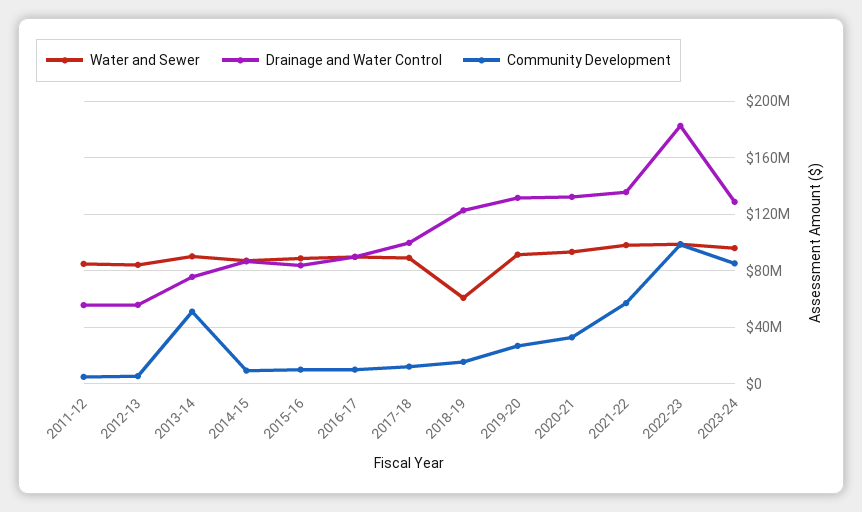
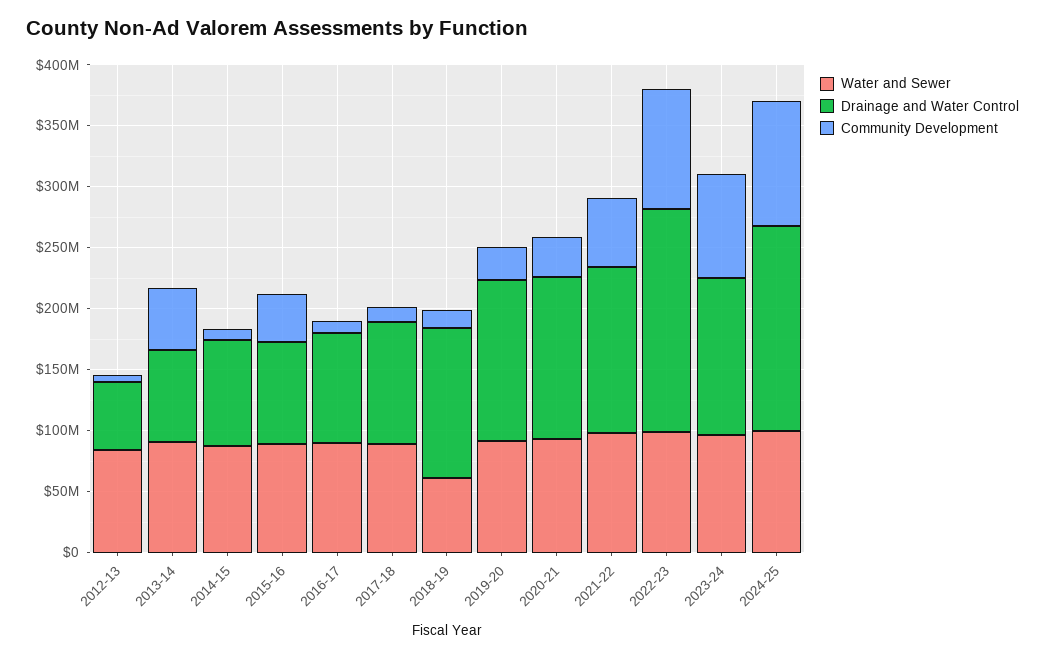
Water and Sewer, 2011-12: 85000000 -> none
Drainage and Water Control, 2011-12: 55000000 -> none
Community Development, 2011-12: 5000000 -> none
Community Development, 2015-16: 10000000 -> 40000000
Water and Sewer, 2024-25: none -> 100000000
Drainage and Water Control, 2024-25: none -> 170000000
Community Development, 2024-25: none -> 100000000

